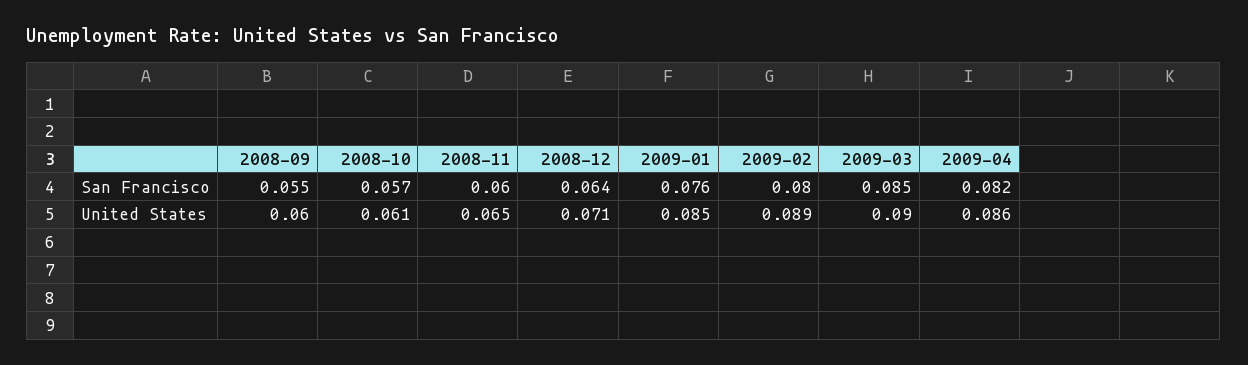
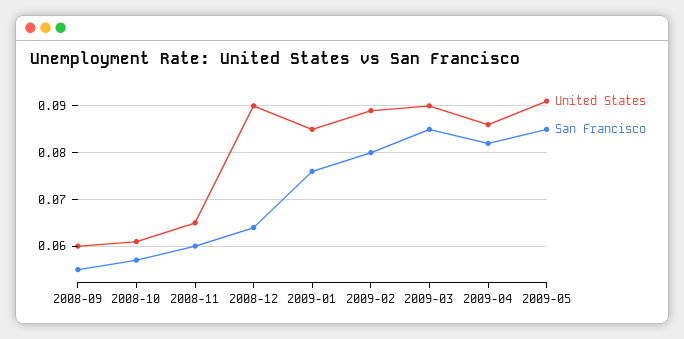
United States, 2008-12: 0.071 -> 0.09
United States, 2009-05: none -> 0.09
San Francisco, 2009-05: none -> 0.085

